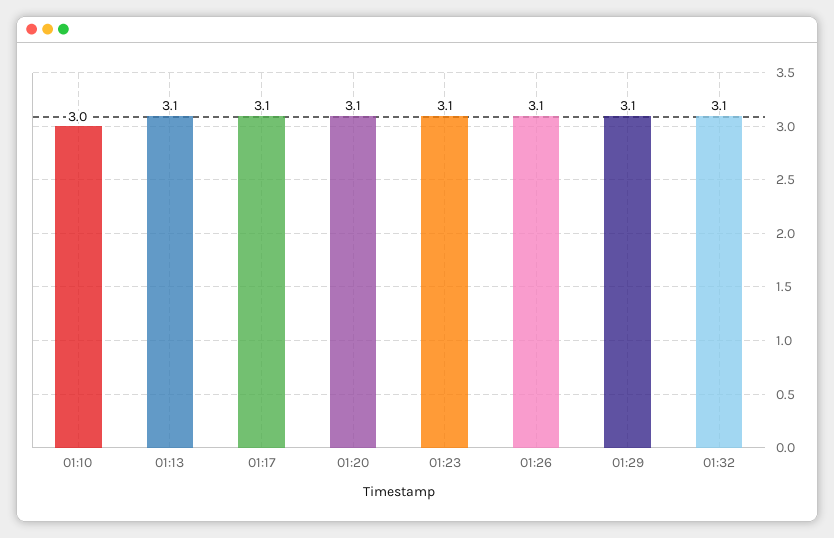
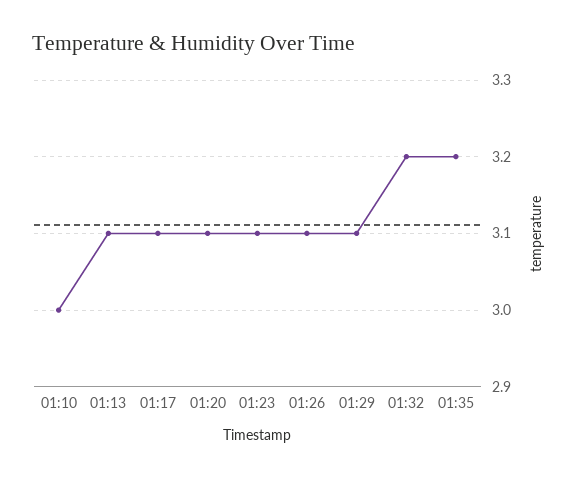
01:32: 3.1 -> 3.2
01:35: none -> 3.2

